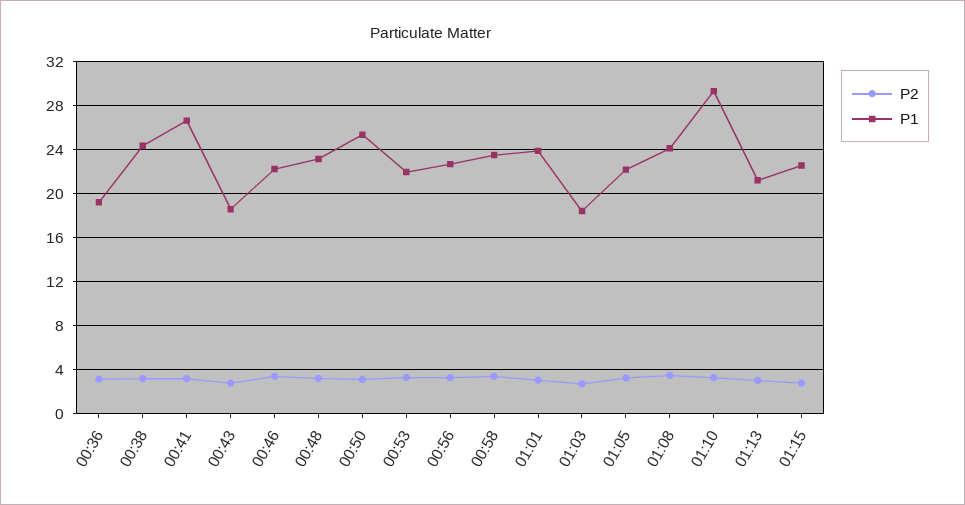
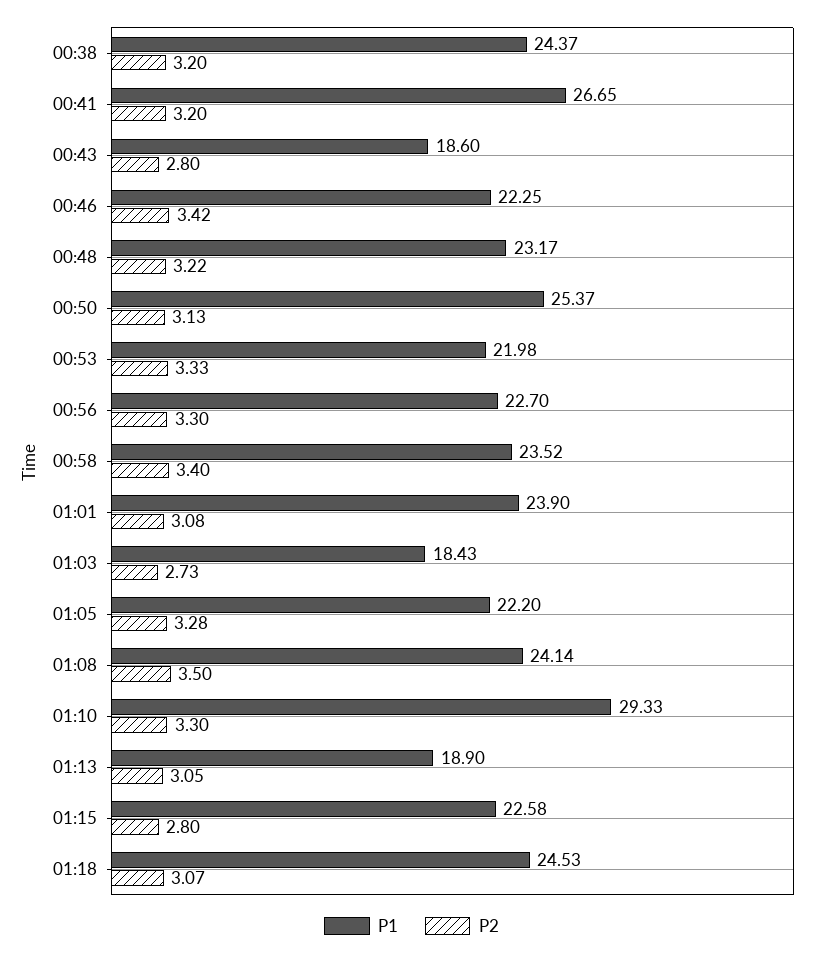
P2, 00:36: 3 -> none
P1, 00:36: 19 -> none
P1, 01:13: 21 -> 18.9
P1, 01:18: none -> 24.53
P2, 01:18: none -> 3.07

